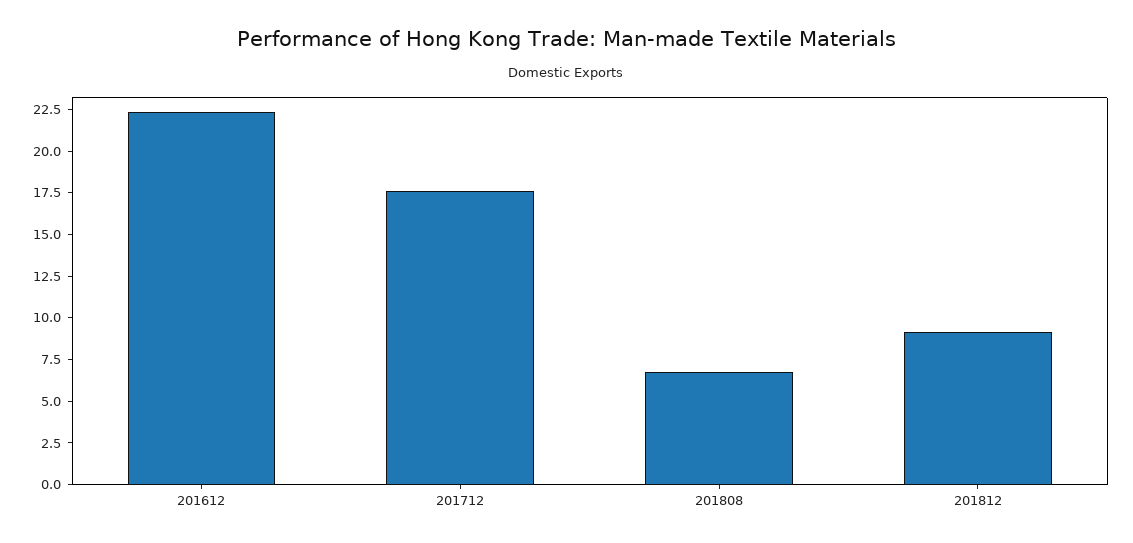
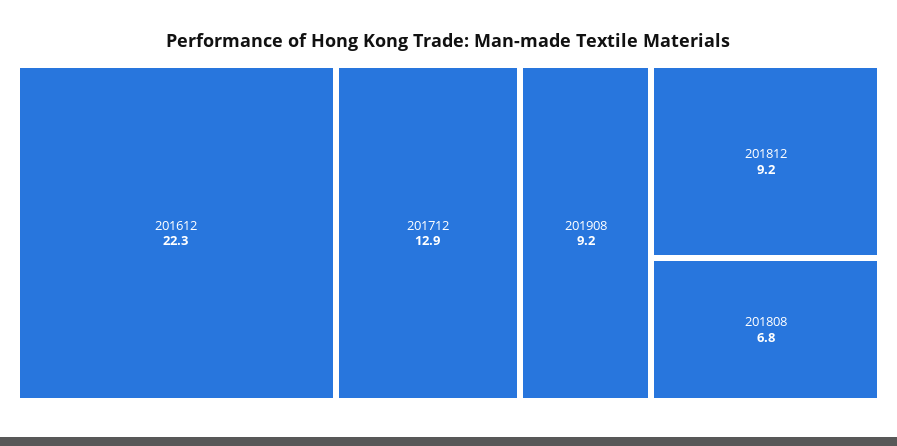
201712: 17.5 -> 12.9
201908: none -> 9.2

